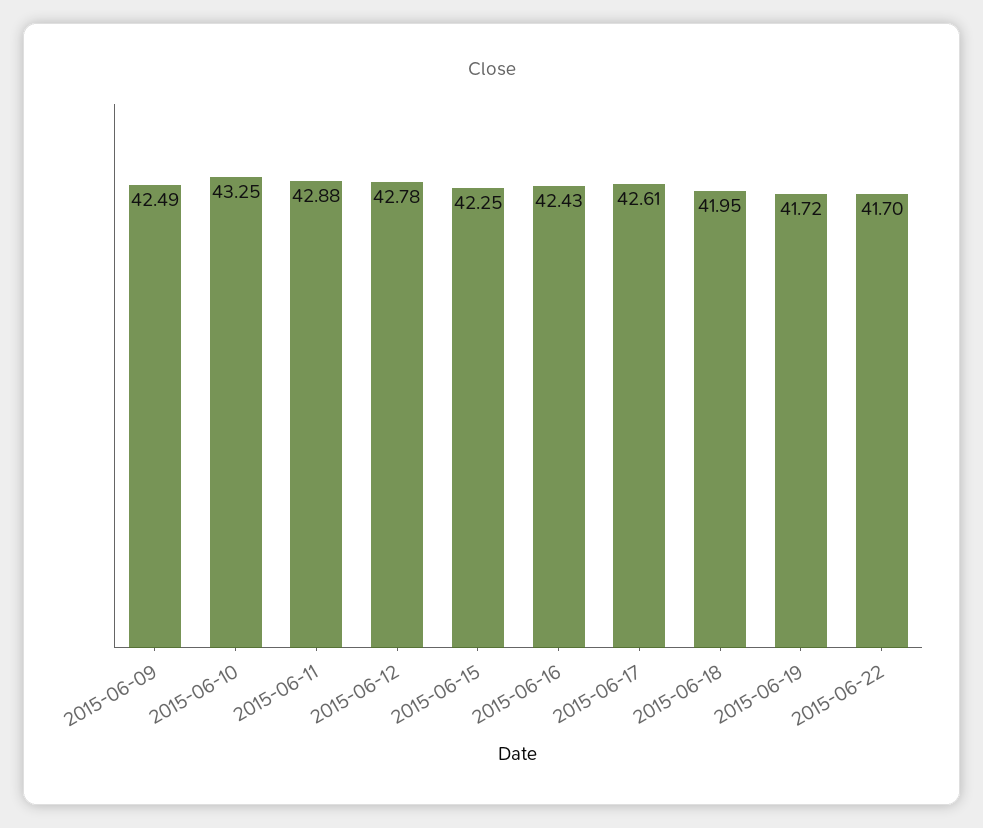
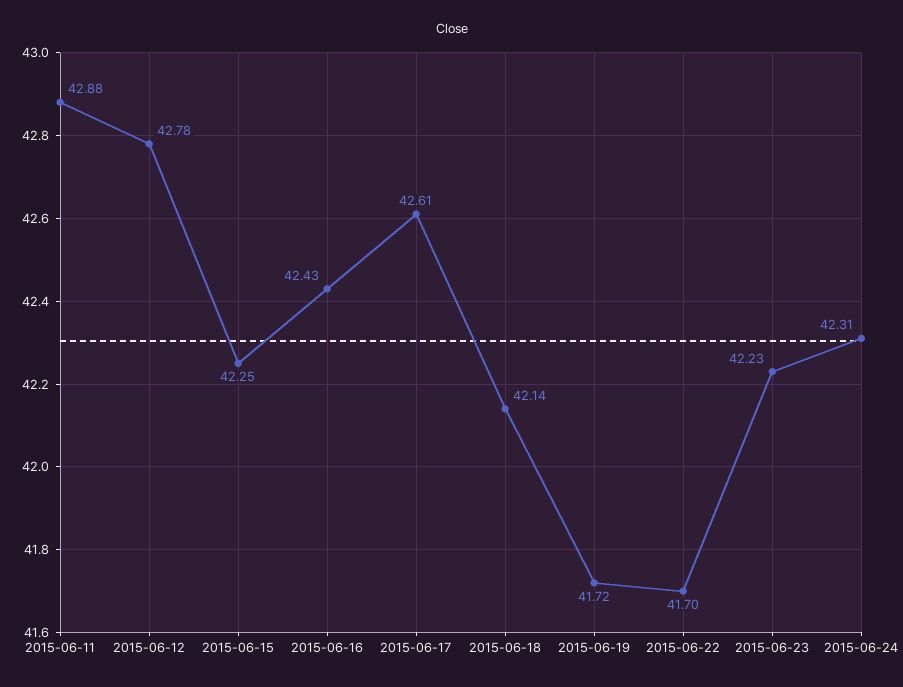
2015-06-09: 42.49 -> none
2015-06-10: 43.25 -> none
2015-06-18: 41.95 -> 42.14
2015-06-23: none -> 42.23
2015-06-24: none -> 42.31

